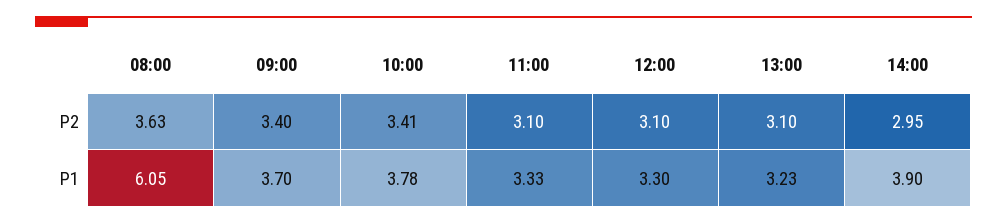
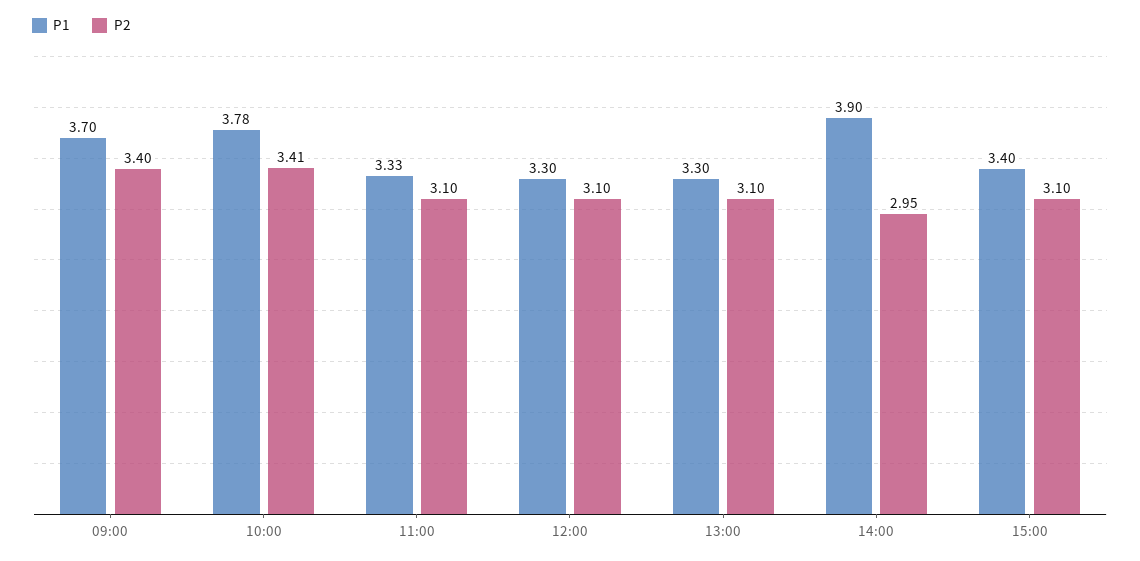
P2, 08:00: 3.63 -> none
P1, 08:00: 6.05 -> none
P1, 13:00: 3.23 -> 3.3
P1, 15:00: none -> 3.4
P2, 15:00: none -> 3.1

